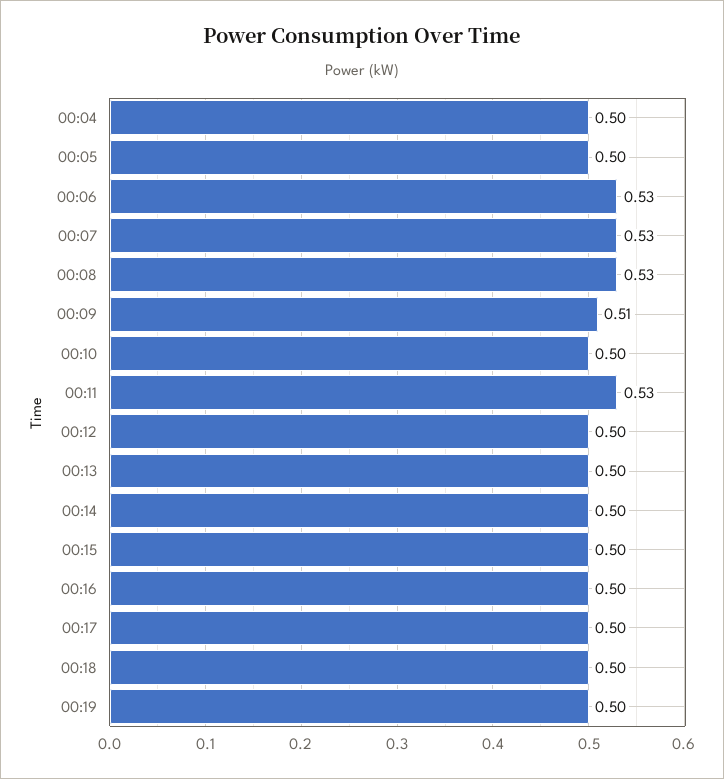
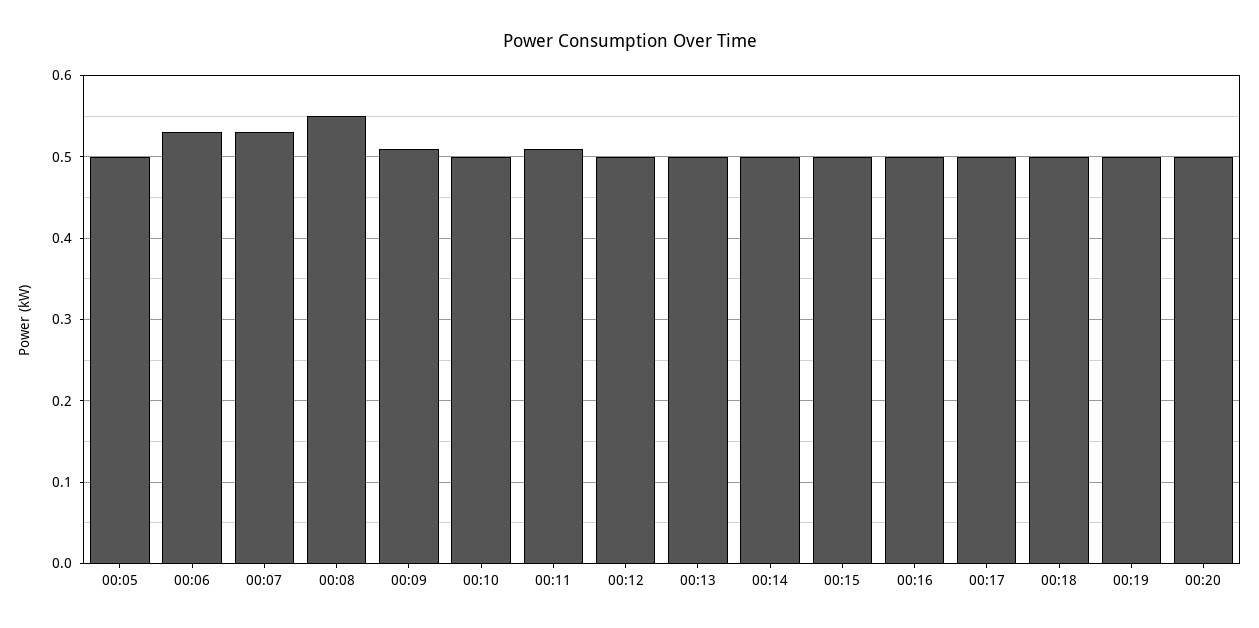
00:04: 0.5 -> none
00:08: 0.53 -> 0.55
00:11: 0.53 -> 0.51
00:20: none -> 0.5

